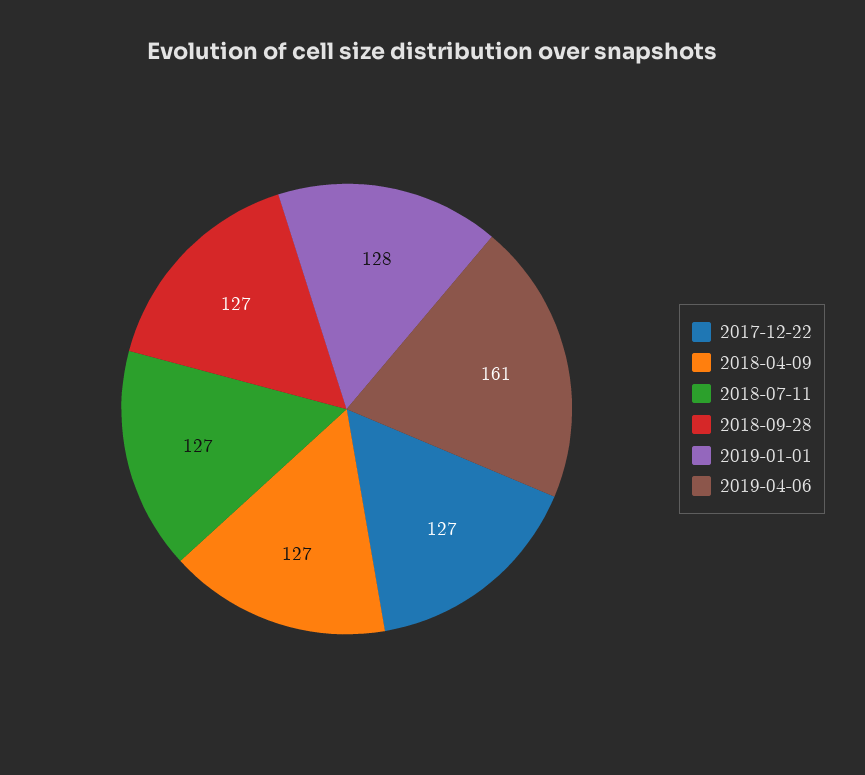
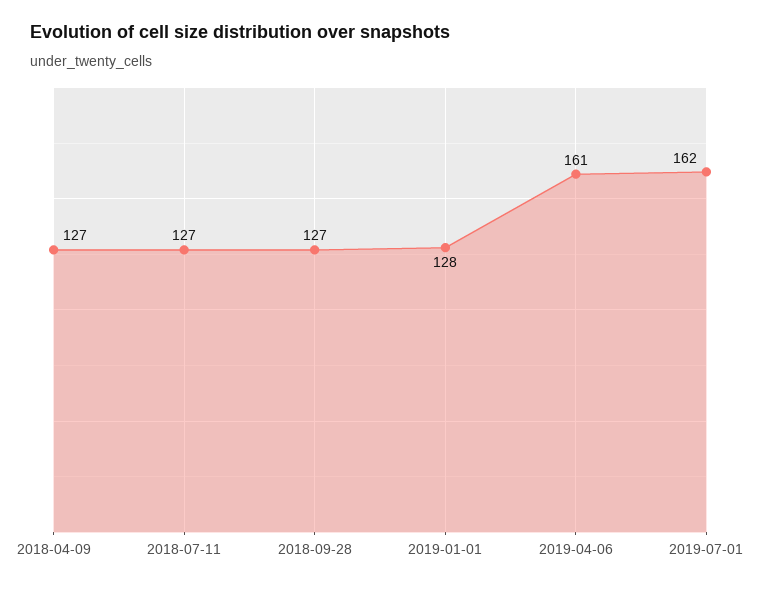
2017-12-22: 127 -> none
2019-07-01: none -> 162

